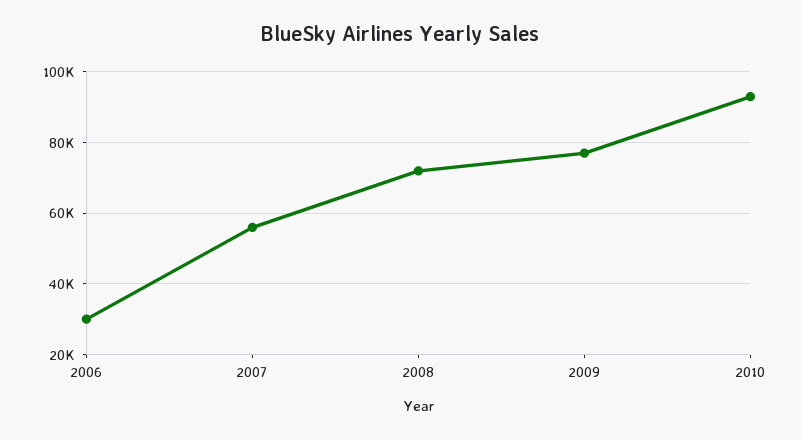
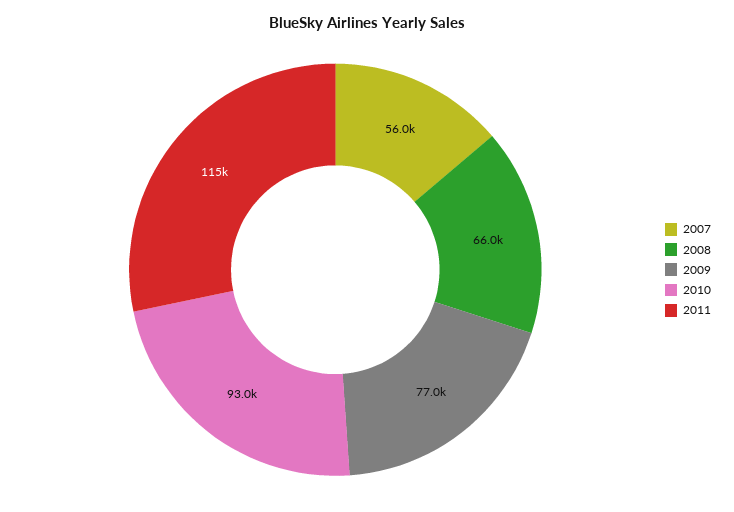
2006: 30000 -> none
2008: 72000 -> 66000
2011: none -> 115000

